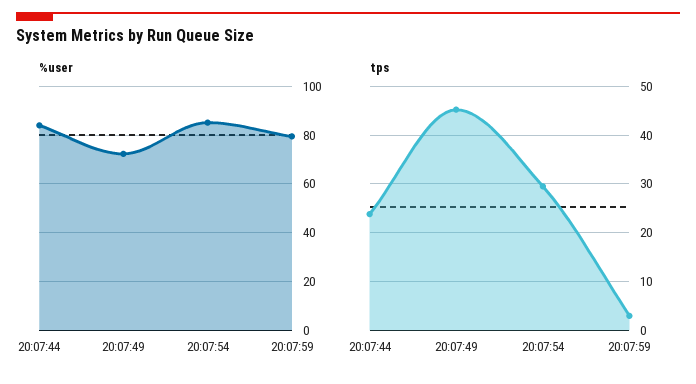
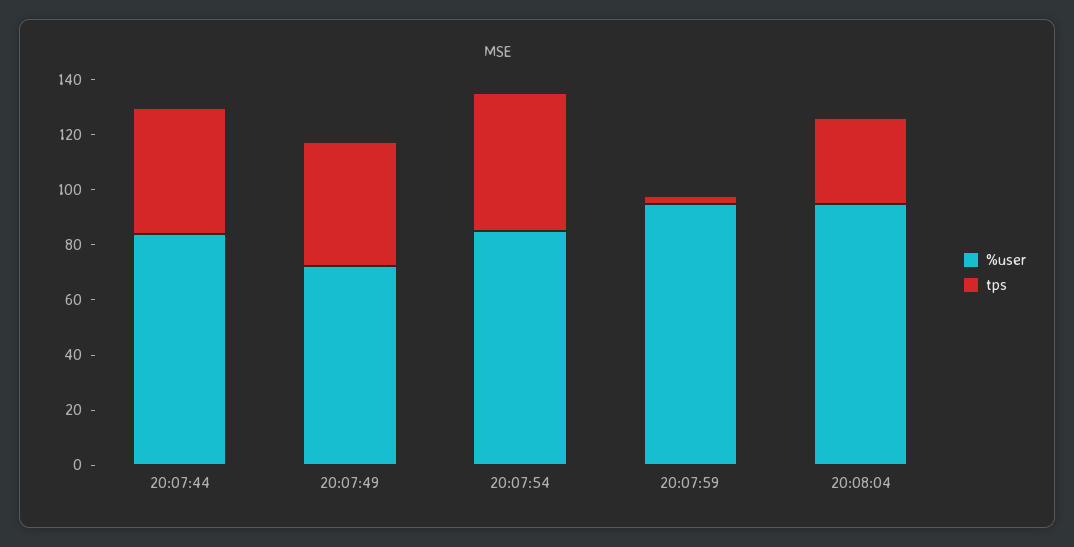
%user, 20:07:59: 80 -> 95
tps, 20:07:44: 24 -> 45
tps, 20:07:54: 30 -> 50
%user, 20:08:04: none -> 95
tps, 20:08:04: none -> 30

